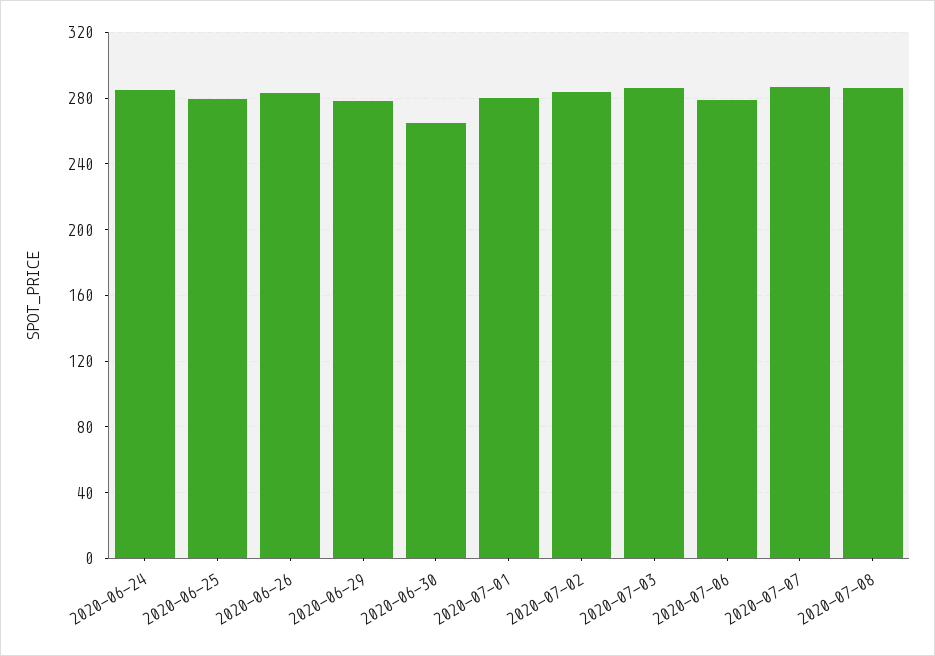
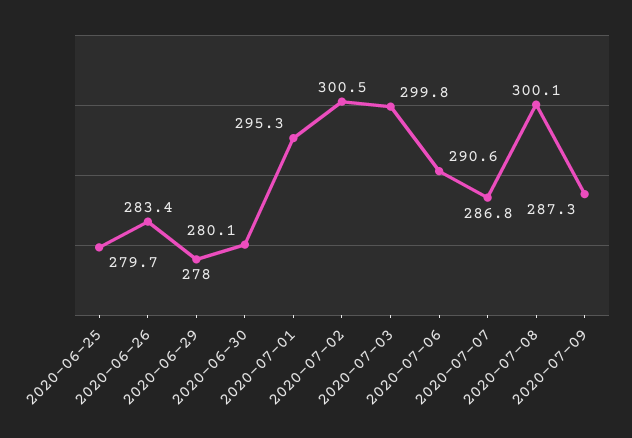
2020-06-24: 285 -> none
2020-06-30: 265 -> 280.1
2020-07-01: 280 -> 295.3
2020-07-02: 285 -> 300.5
2020-07-03: 285 -> 299.8
2020-07-06: 280 -> 290.6
2020-07-08: 285 -> 300.1
2020-07-09: none -> 287.3

